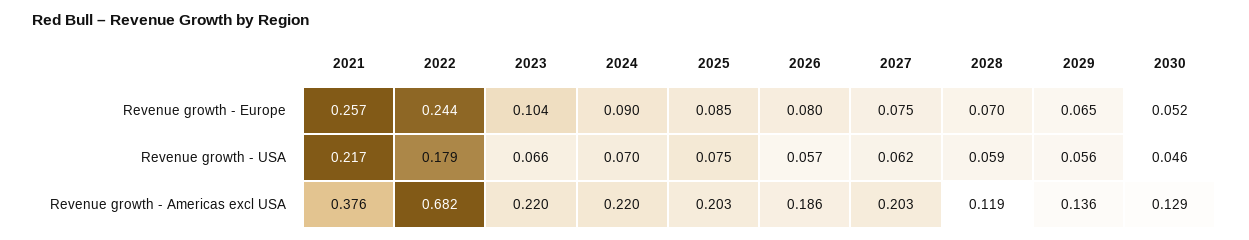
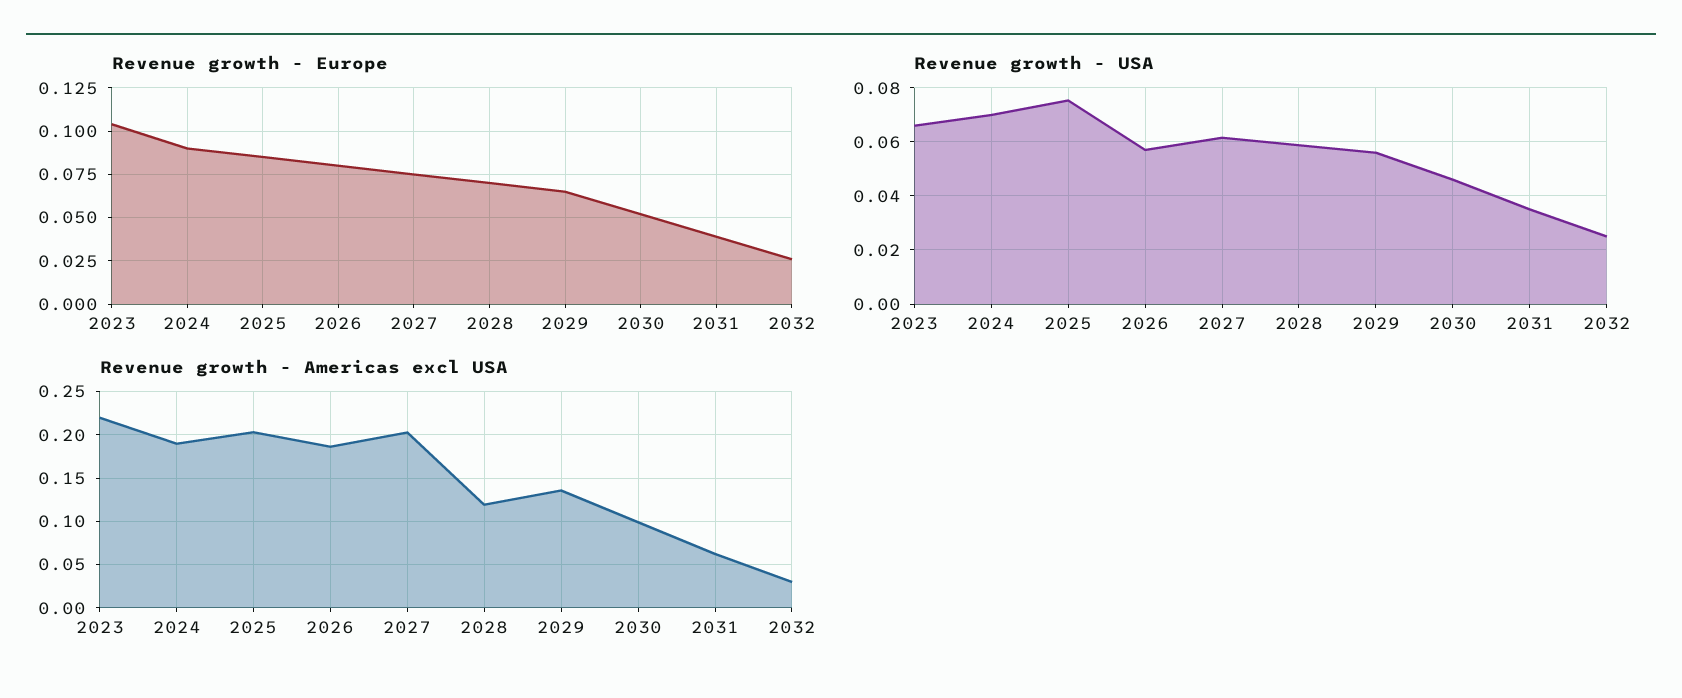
Revenue growth - Europe, 2021: 0.257 -> none
Revenue growth - Europe, 2022: 0.244 -> none
Revenue growth - USA, 2021: 0.217 -> none
Revenue growth - USA, 2022: 0.179 -> none
Revenue growth - Americas excl USA, 2021: 0.376 -> none
Revenue growth - Americas excl USA, 2022: 0.682 -> none
Revenue growth - Americas excl USA, 2024: 0.22 -> 0.19
Revenue growth - Americas excl USA, 2030: 0.129 -> 0.1
Revenue growth - Europe, 2031: none -> 0.04
Revenue growth - Europe, 2032: none -> 0.025
Revenue growth - USA, 2031: none -> 0.035
Revenue growth - USA, 2032: none -> 0.025
Revenue growth - Americas excl USA, 2031: none -> 0.06
Revenue growth - Americas excl USA, 2032: none -> 0.03

